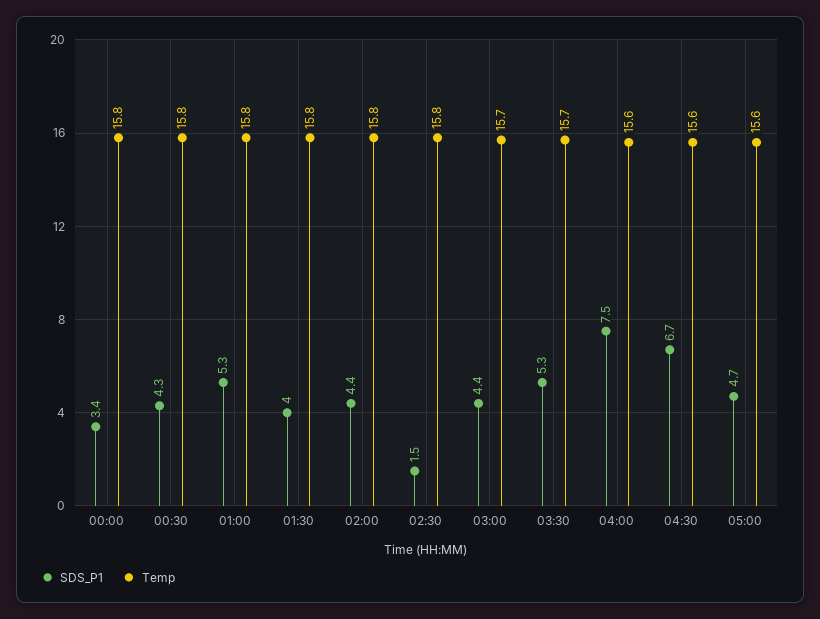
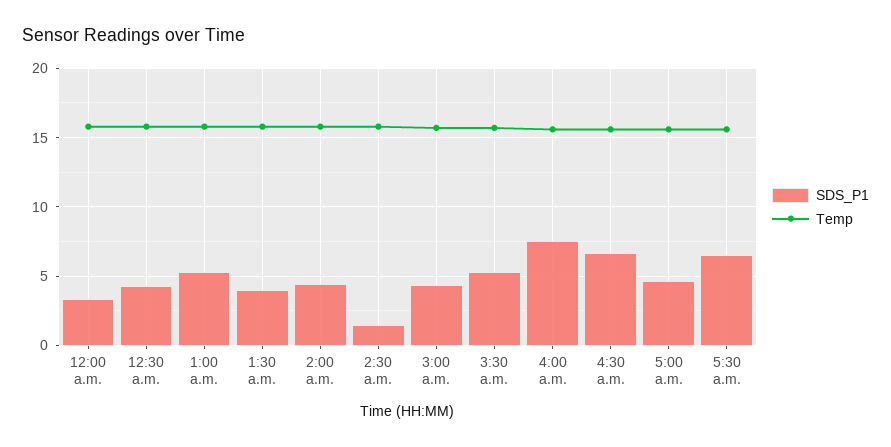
SDS_P1, 5:30 a.m.: none -> 6.5
Temp, 5:30 a.m.: none -> 15.5

